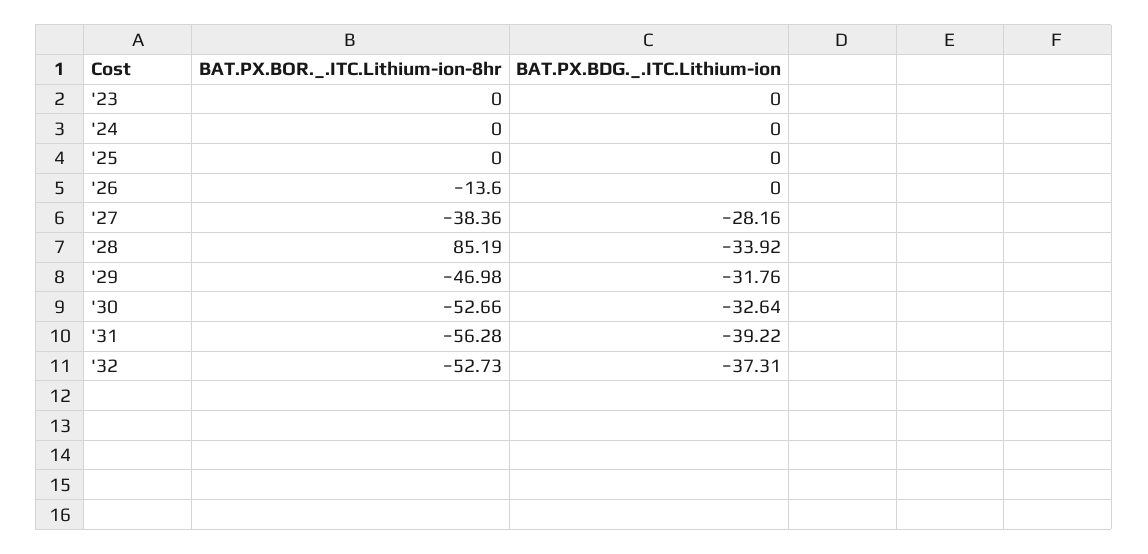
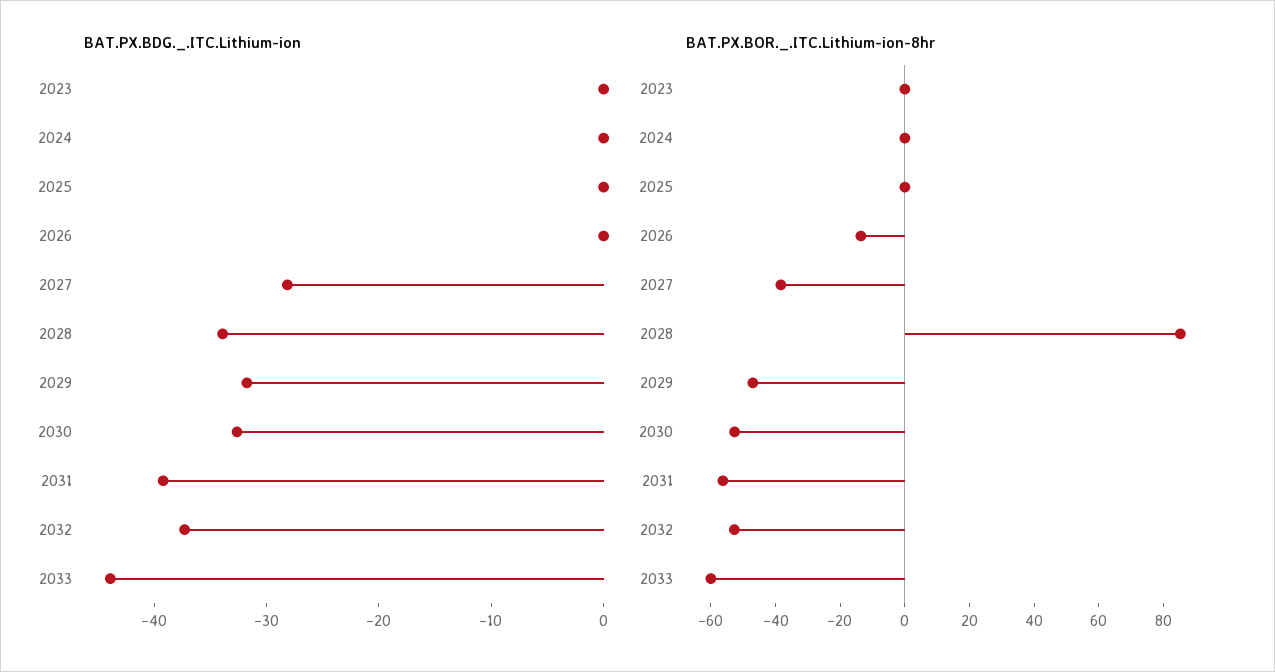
BAT.PX.BDG._.ITC.Lithium-ion, 2033: none -> -44
BAT.PX.BOR._.ITC.Lithium-ion-8hr, 2033: none -> -60

